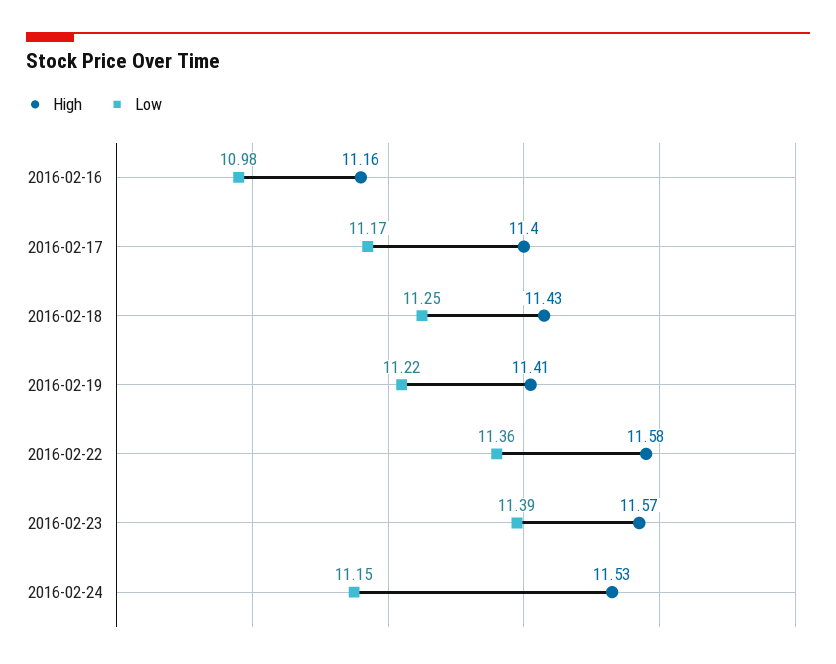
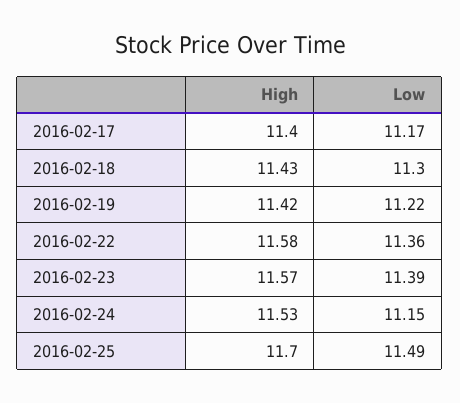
High, 2016-02-16: 11.16 -> none
Low, 2016-02-16: 10.98 -> none
Low, 2016-02-18: 11.25 -> 11.3
High, 2016-02-19: 11.41 -> 11.42
High, 2016-02-25: none -> 11.7
Low, 2016-02-25: none -> 11.49

